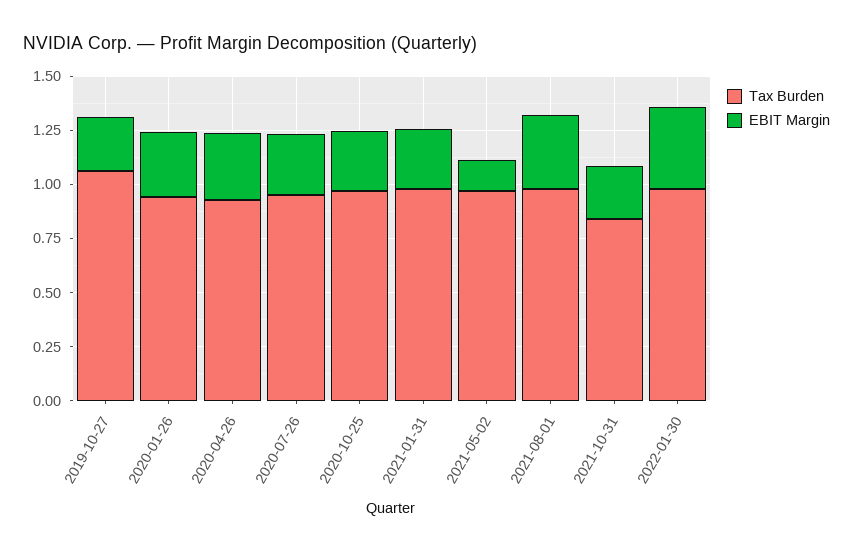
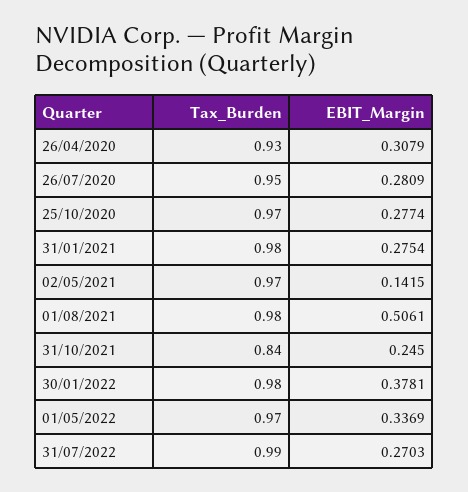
Tax Burden, 2019-10-27: 1.05 -> none
EBIT Margin, 2019-10-27: 0.25 -> none
Tax Burden, 2020-01-26: 0.95 -> none
EBIT Margin, 2020-01-26: 0.3 -> none
EBIT Margin, 2021-08-01: 0.35 -> 0.5061
Tax Burden, 01/05/2022: none -> 0.97
EBIT Margin, 01/05/2022: none -> 0.3369
Tax Burden, 31/07/2022: none -> 0.99
EBIT Margin, 31/07/2022: none -> 0.2703

